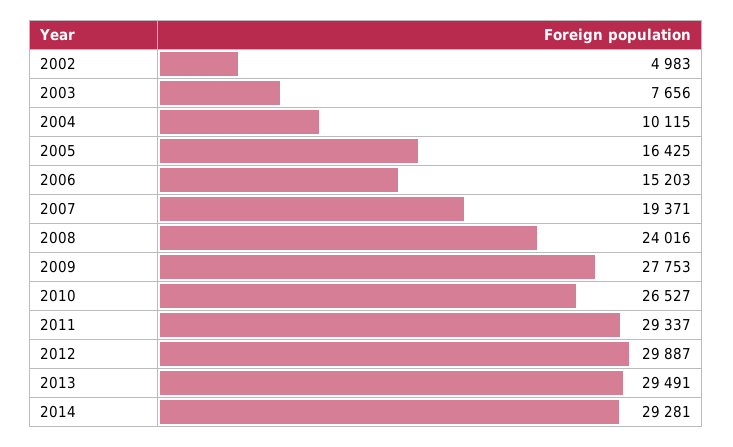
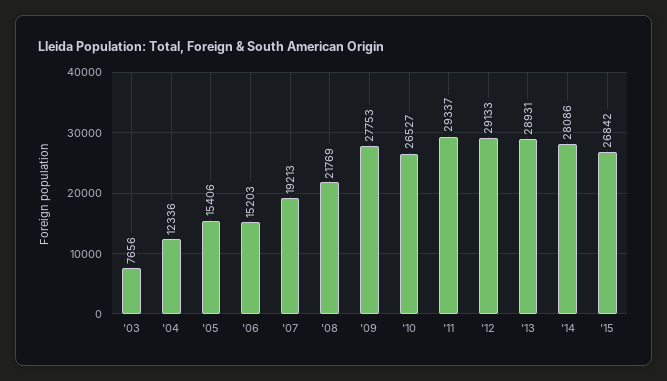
2002: 4983 -> none
2004: 10115 -> 12336
2005: 16425 -> 15406
2007: 19371 -> 19213
2008: 24016 -> 21769
2012: 29887 -> 29133
2013: 29491 -> 28931
2014: 29281 -> 28086
'15: none -> 26842

